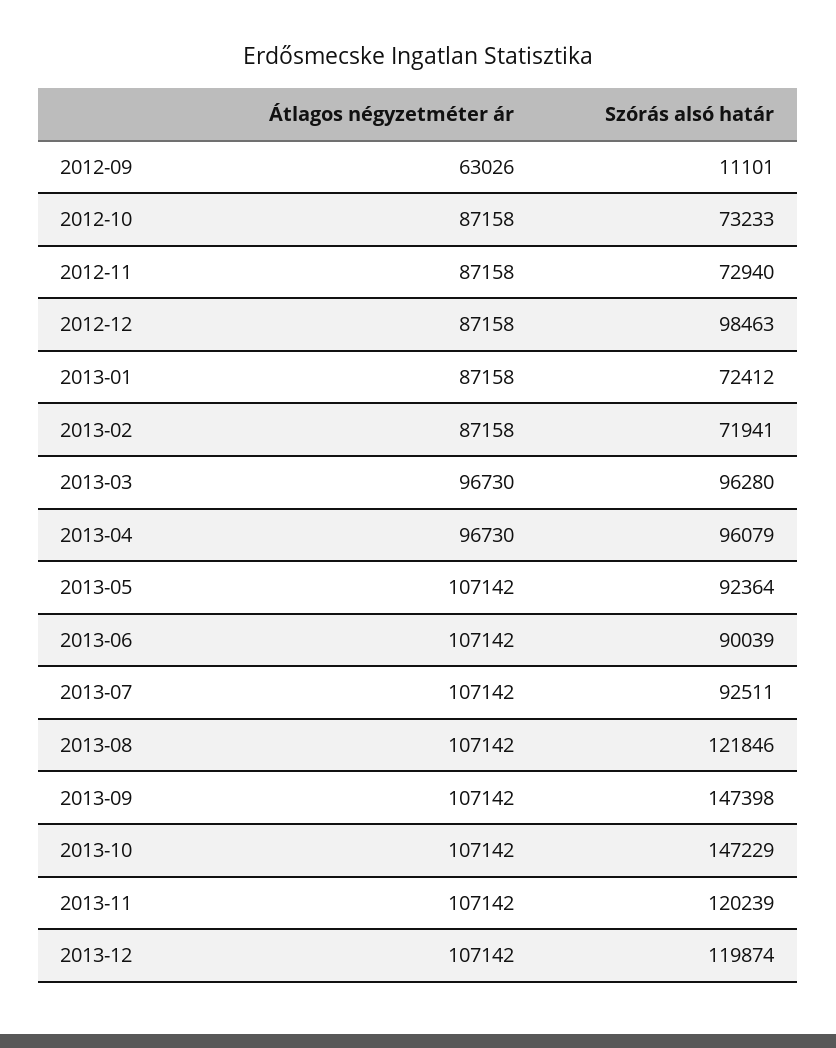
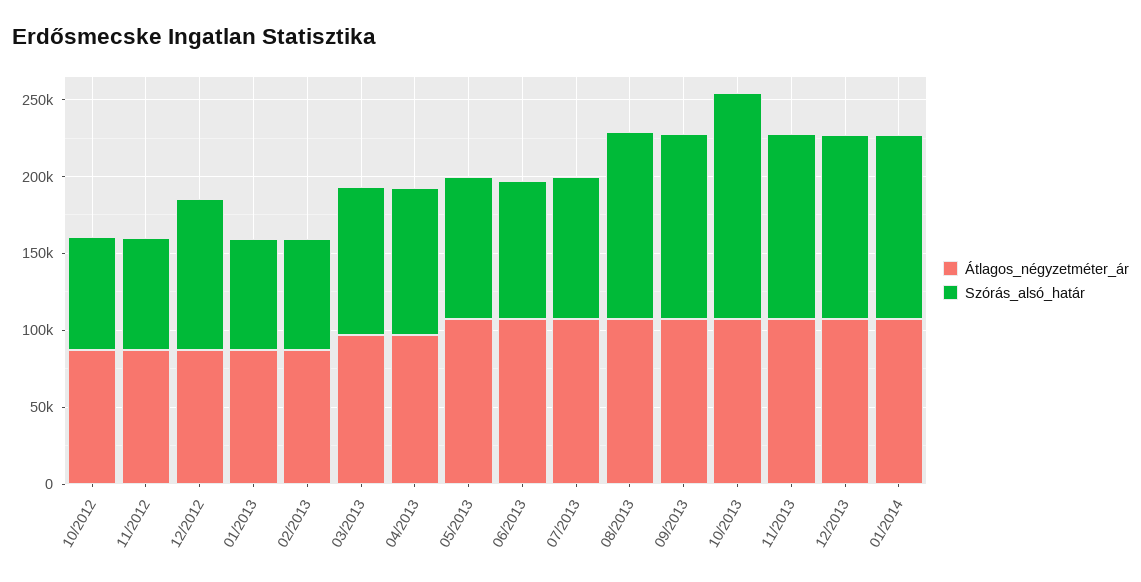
Átlagos négyzetméter ár, 2012-09: 63026 -> none
Szórás alsó határ, 2012-09: 11101 -> none
Szórás alsó határ, 2013-09: 147398 -> 120000
Átlagos négyzetméter ár, 01/2014: none -> 110000
Szórás alsó határ, 01/2014: none -> 120000

